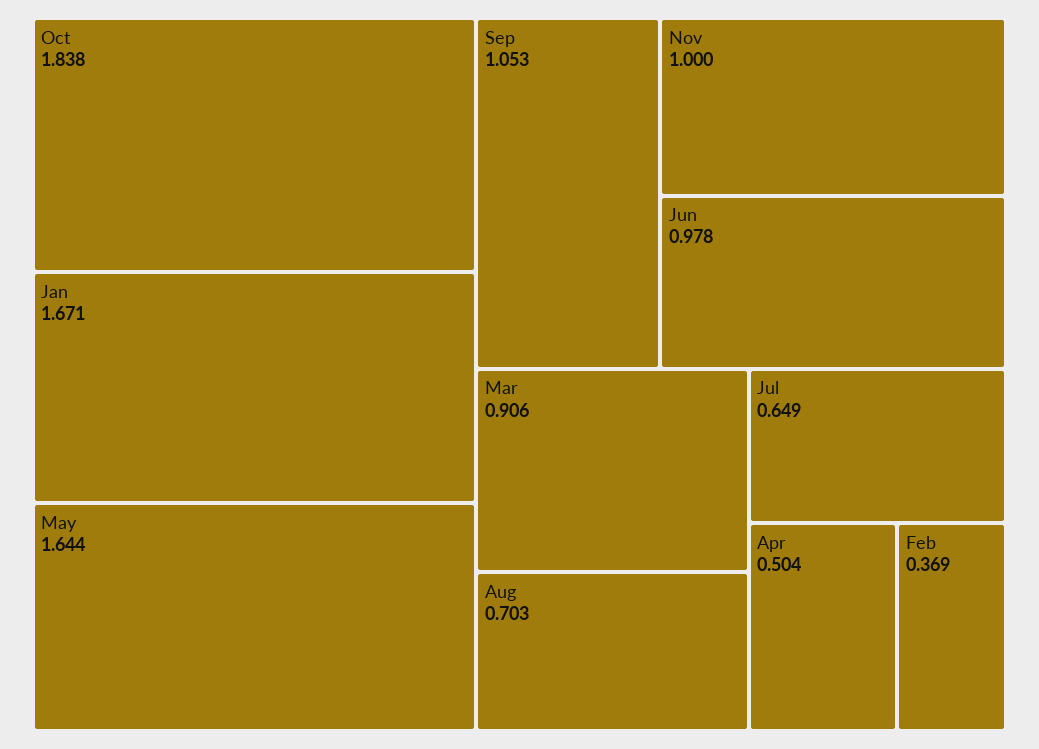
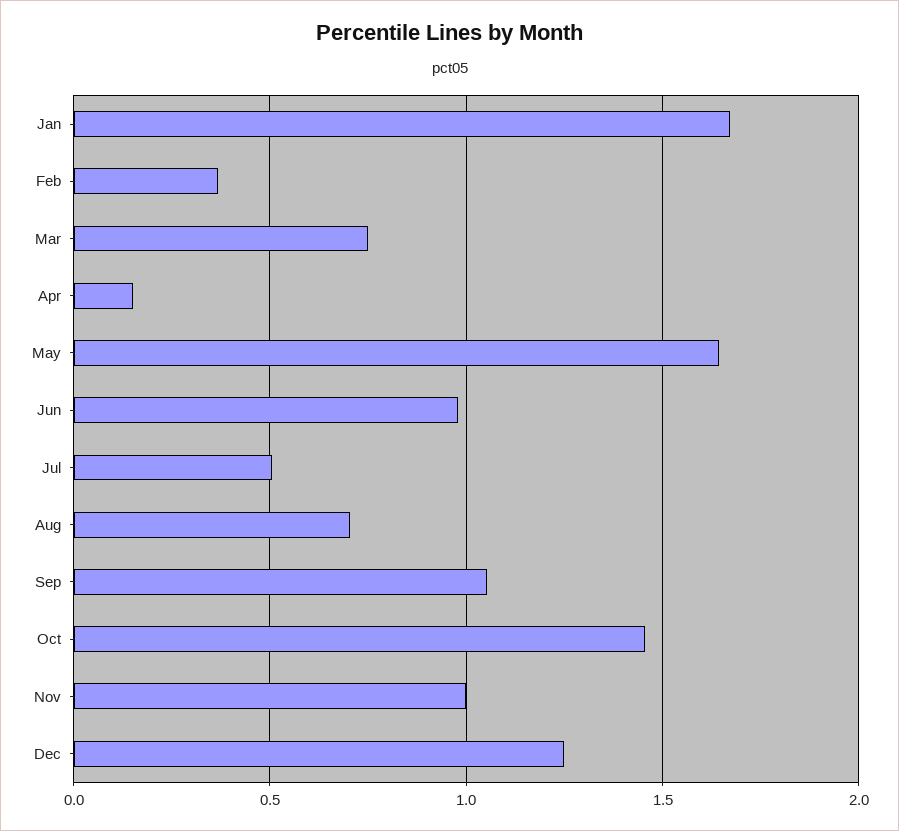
Oct: 1.838 -> 1.45
Mar: 0.906 -> 0.75
Jul: 0.649 -> 0.5
Apr: 0.504 -> 0.15
Dec: none -> 1.25

